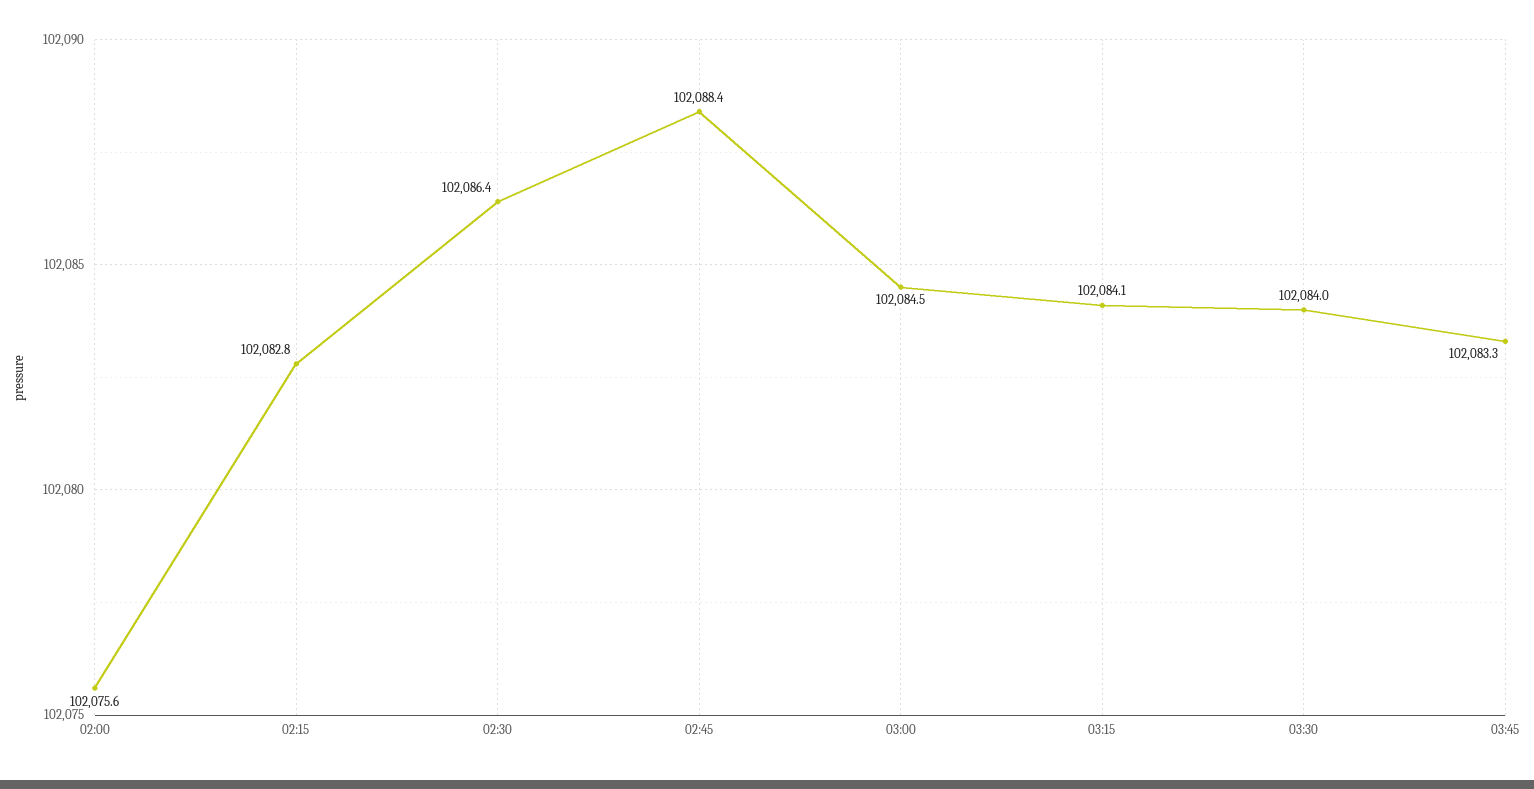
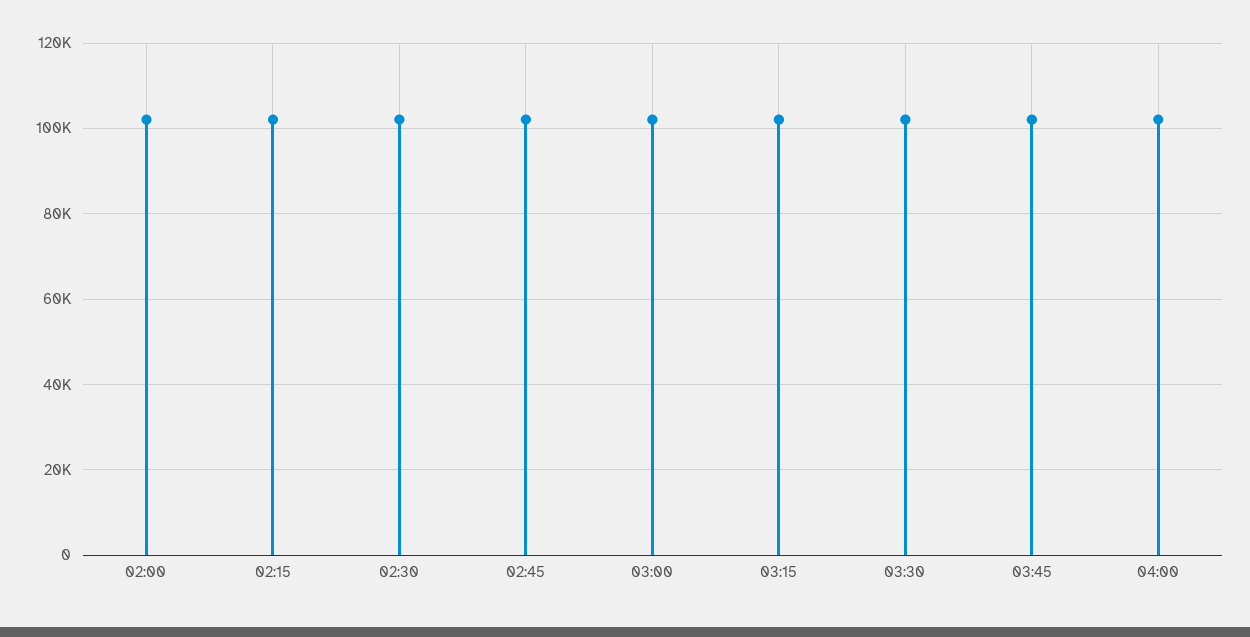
04:00: none -> 102000

